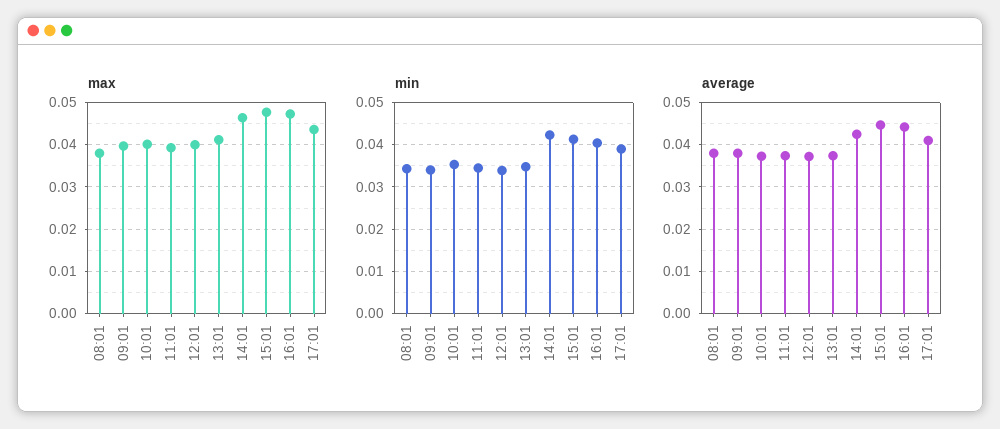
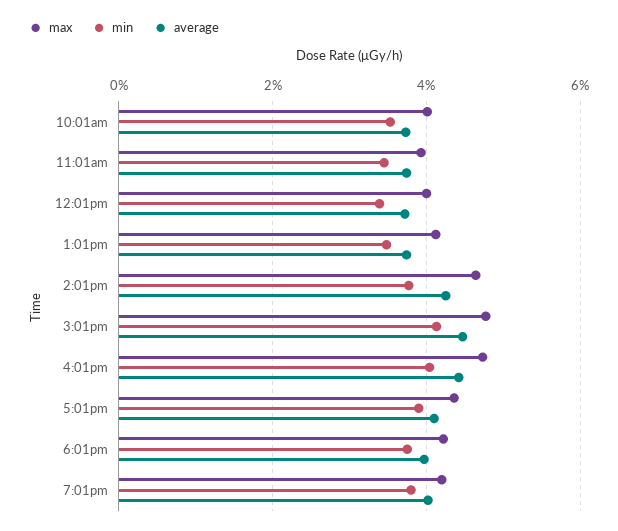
max, 08:01: 0.038 -> none
max, 09:01: 0.04 -> none
min, 08:01: 0.034 -> none
min, 09:01: 0.034 -> none
min, 14:01: 0.042 -> 0.038
average, 08:01: 0.038 -> none
average, 09:01: 0.038 -> none
max, 6:01pm: none -> 0.042
min, 6:01pm: none -> 0.038
average, 6:01pm: none -> 0.04
max, 7:01pm: none -> 0.042
min, 7:01pm: none -> 0.038
average, 7:01pm: none -> 0.04

